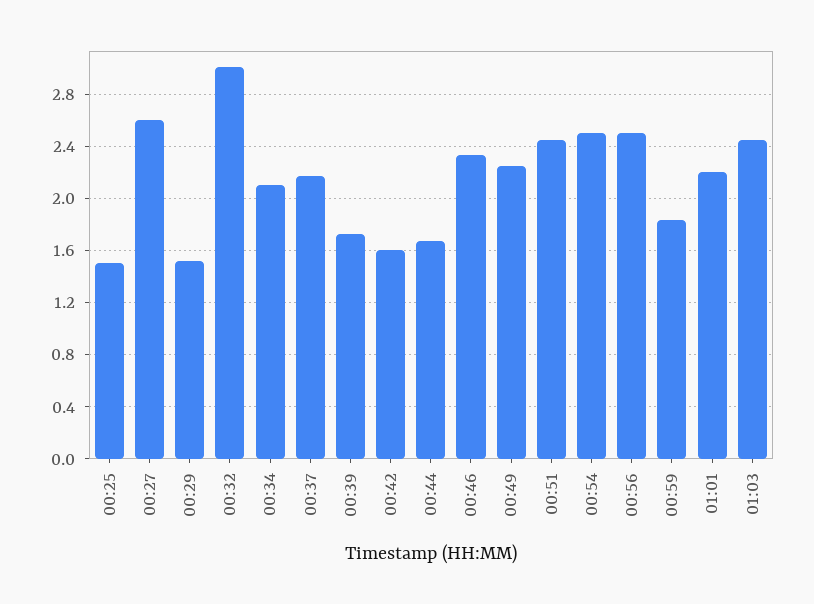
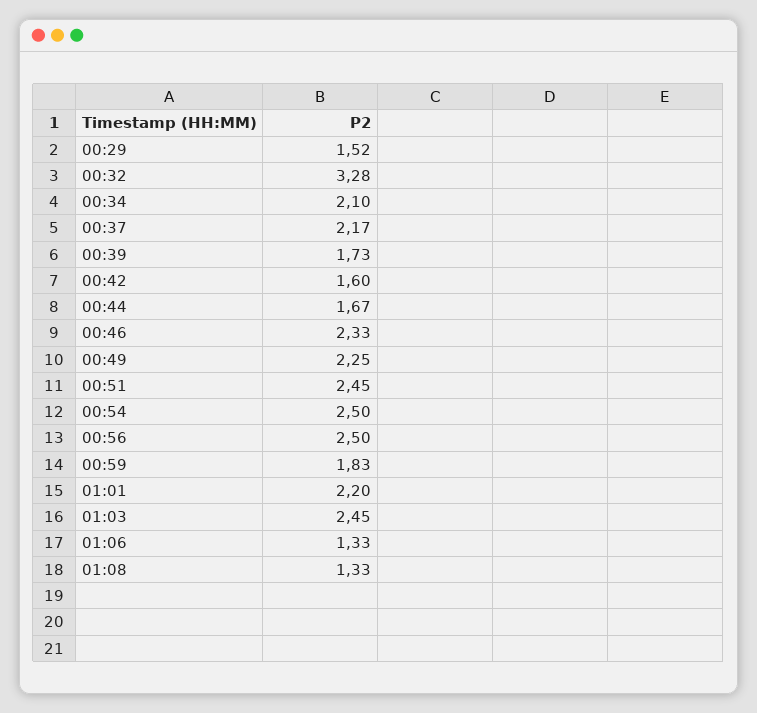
00:25: 1.5 -> none
00:27: 2.6 -> none
00:32: 3 -> 3.28
01:06: none -> 1.33
01:08: none -> 1.33

